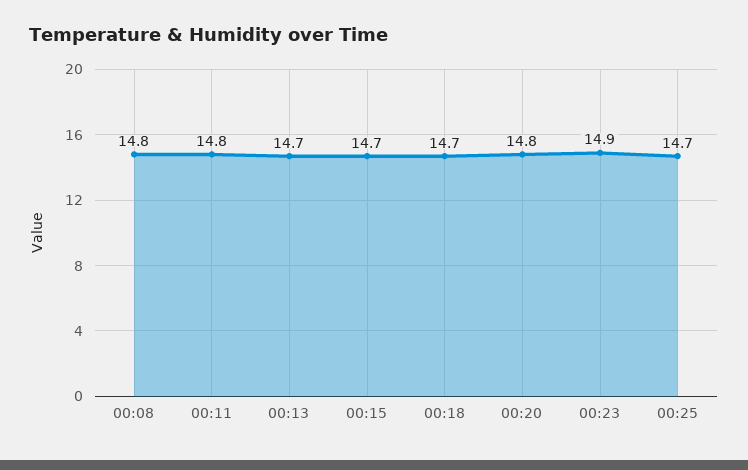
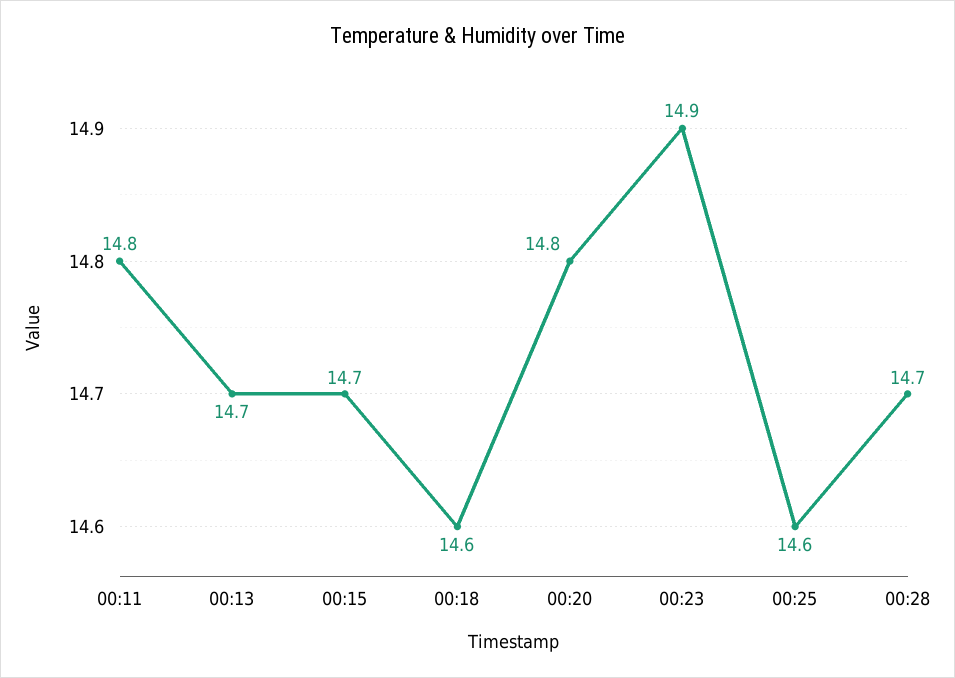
00:08: 14.8 -> none
00:18: 14.7 -> 14.6
00:25: 14.7 -> 14.6
00:28: none -> 14.7

